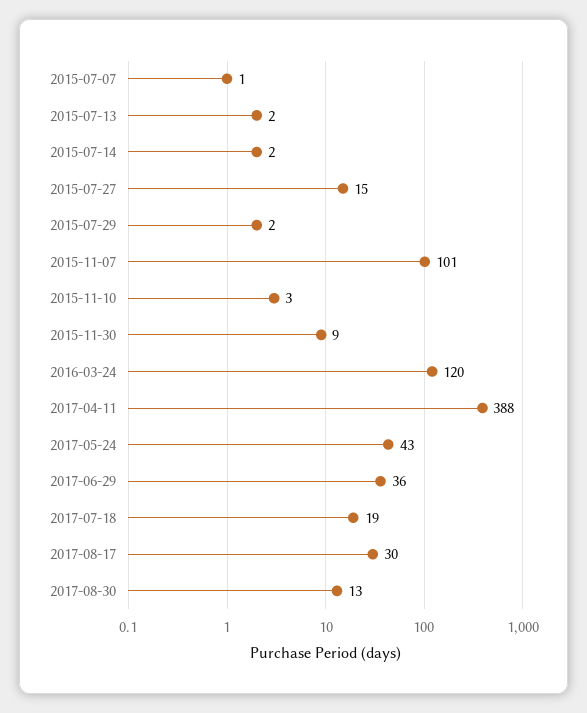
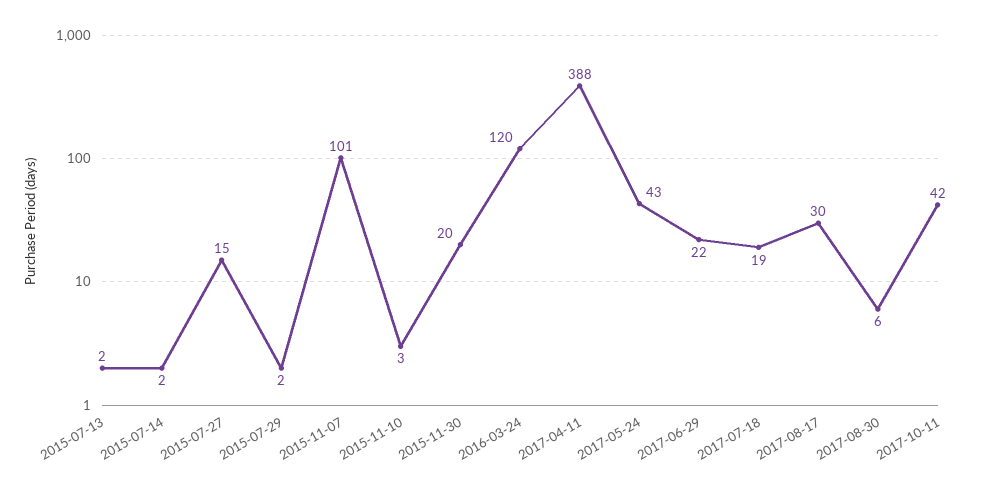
2015-07-07: 1 -> none
2015-11-30: 9 -> 20
2017-06-29: 36 -> 22
2017-08-30: 13 -> 6
2017-10-11: none -> 42

